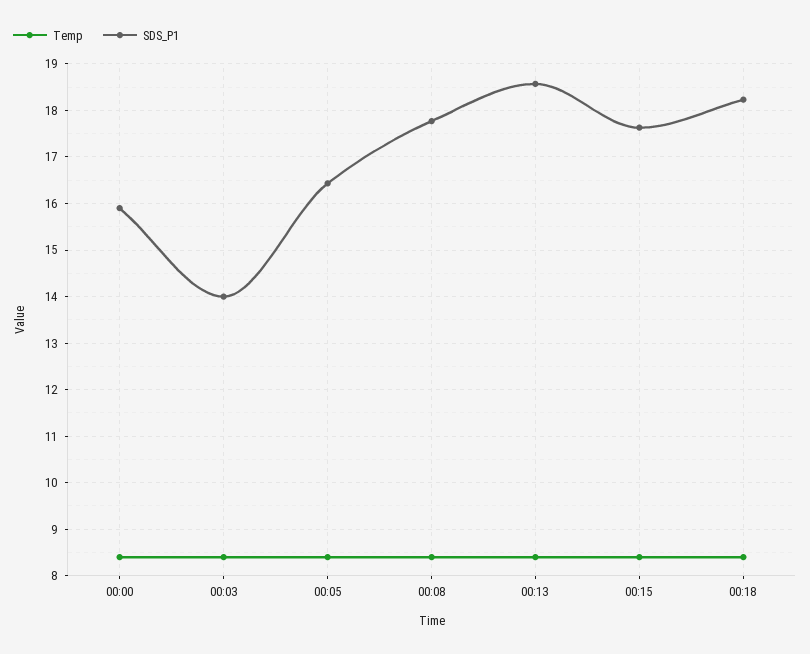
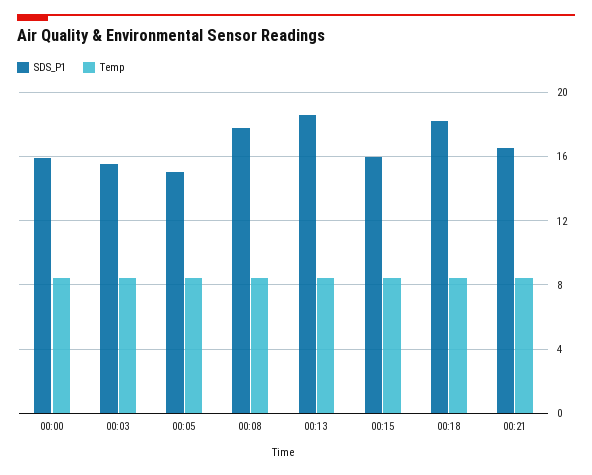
SDS_P1, 00:03: 14 -> 15.5
SDS_P1, 00:05: 16.4 -> 15
SDS_P1, 00:15: 17.6 -> 16
SDS_P1, 00:21: none -> 16.5
Temp, 00:21: none -> 8.5

